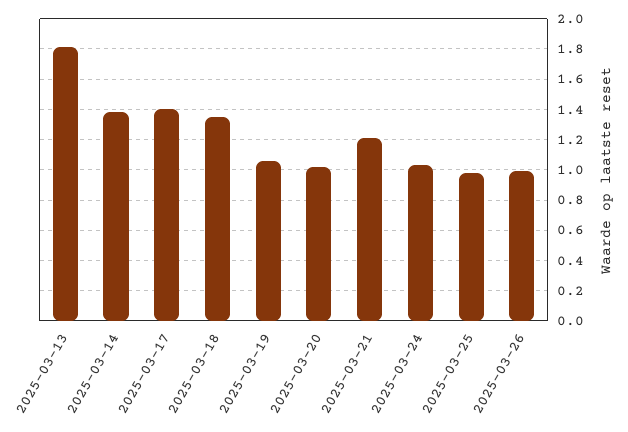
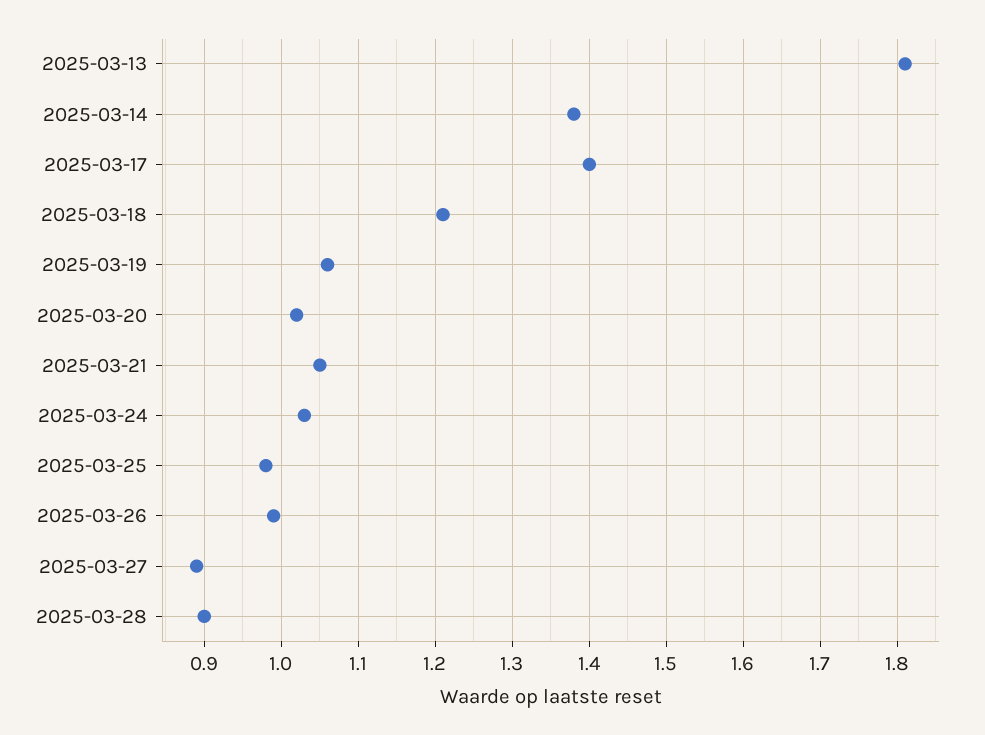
2025-03-18: 1.35 -> 1.21
2025-03-21: 1.2 -> 1.05
2025-03-27: none -> 0.89
2025-03-28: none -> 0.9

